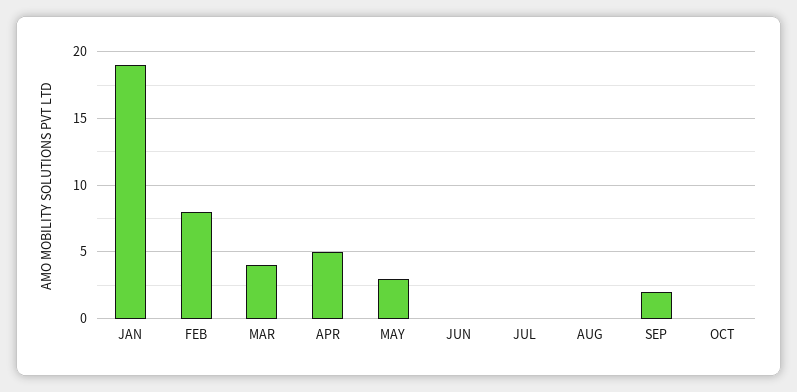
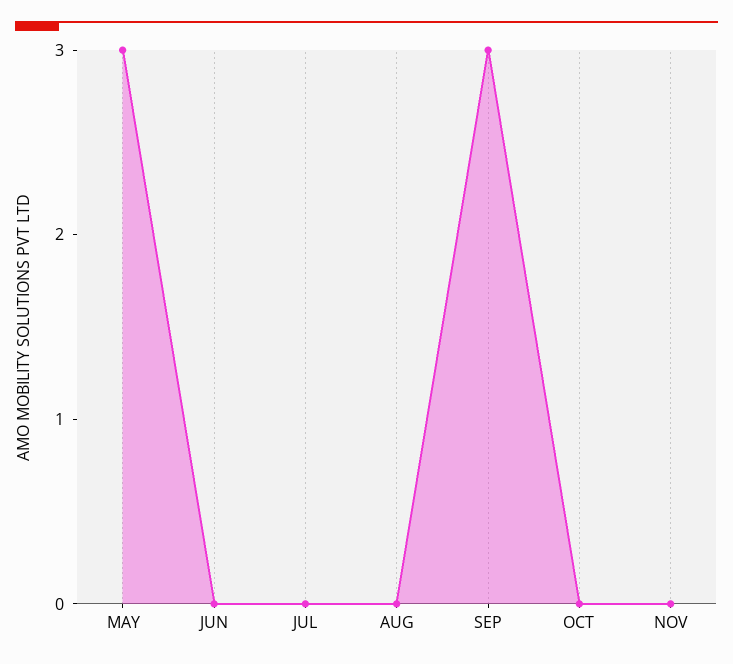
JAN: 19 -> none
FEB: 8 -> none
MAR: 4 -> none
APR: 5 -> none
SEP: 2 -> 3
NOV: none -> 0

